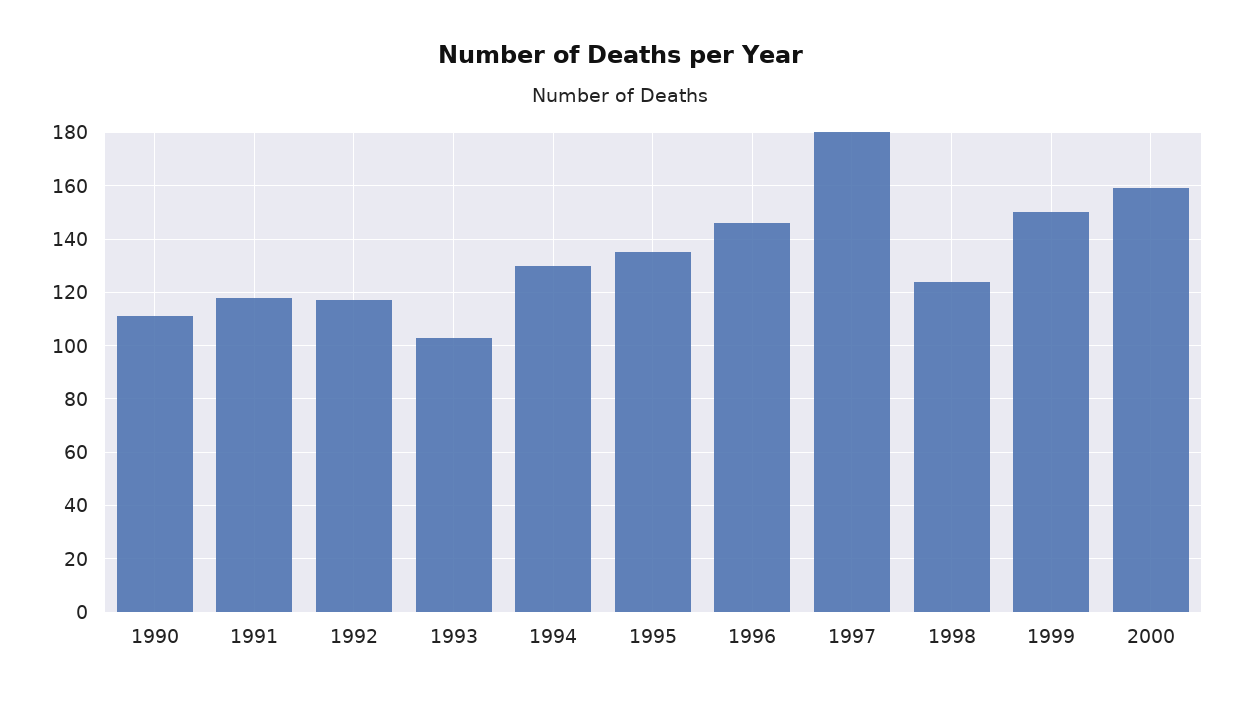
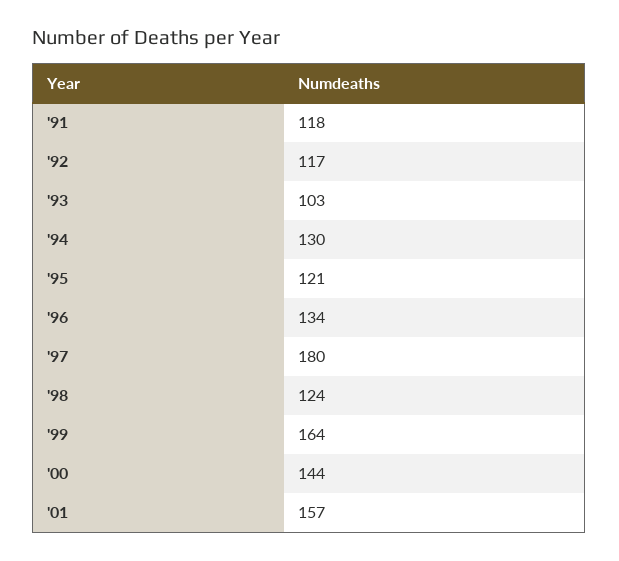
1990: 110 -> none
1995: 135 -> 121
1996: 145 -> 134
1999: 150 -> 164
2000: 160 -> 144
'01: none -> 157

